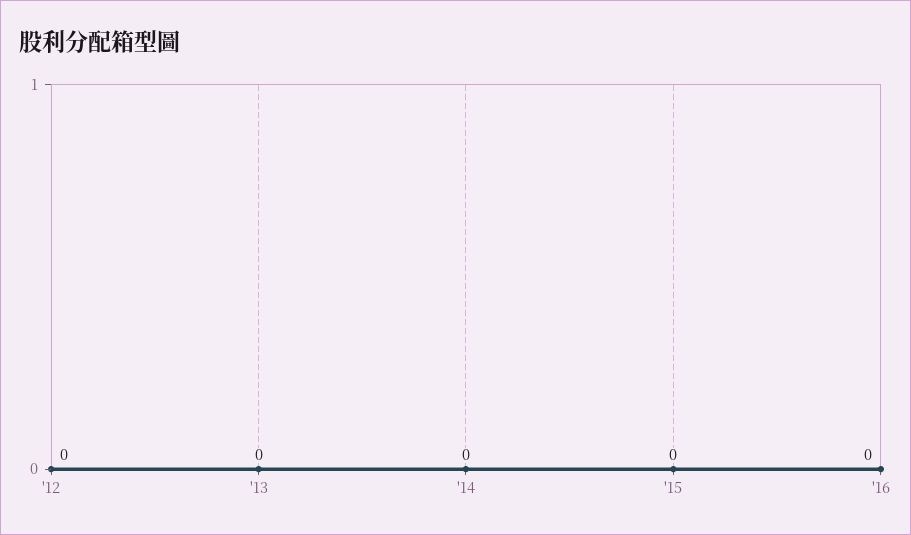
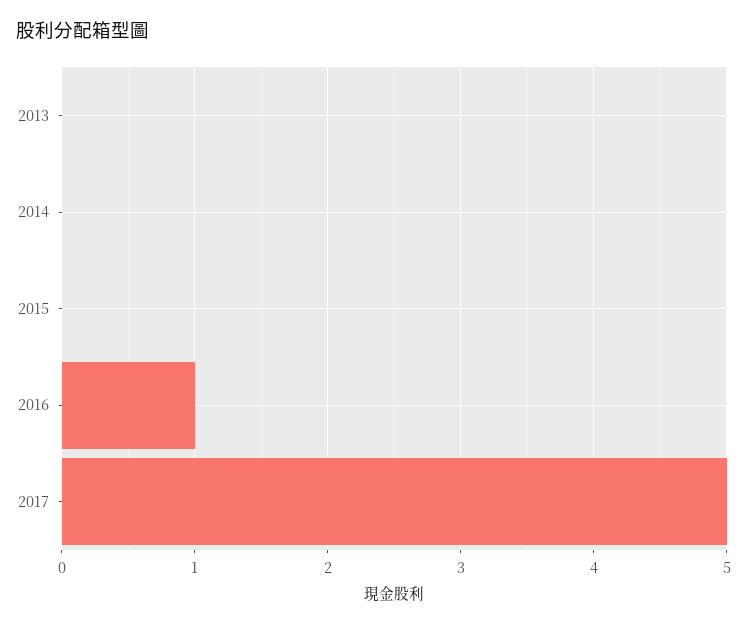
'12: 0 -> none
'16: 0 -> 1
2017: none -> 5

